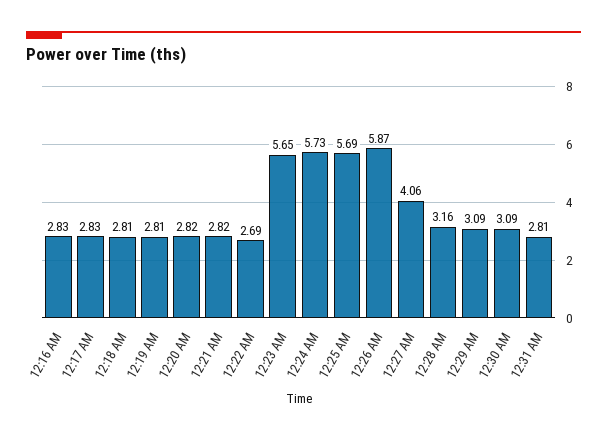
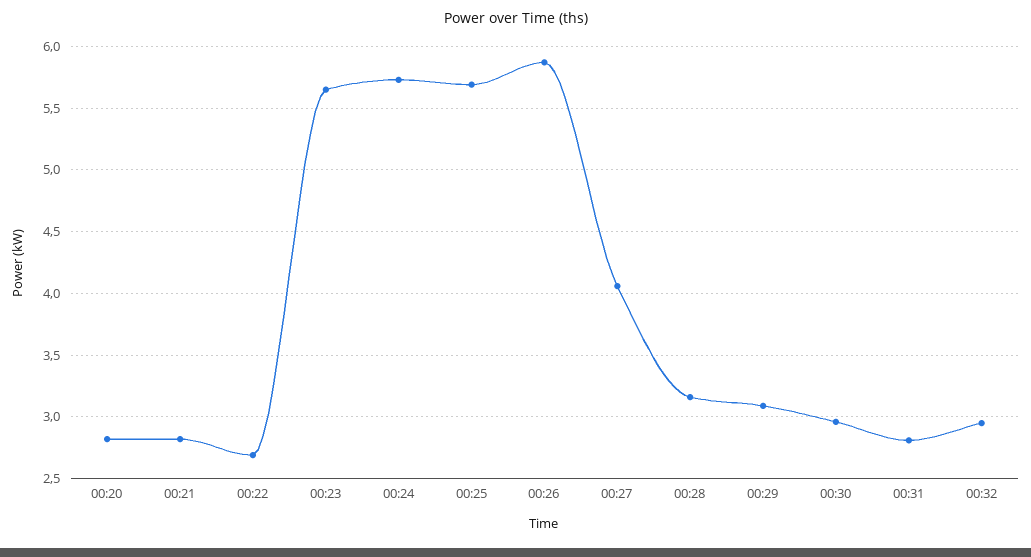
12:16 AM: 2.83 -> none
12:17 AM: 2.83 -> none
12:18 AM: 2.81 -> none
12:19 AM: 2.81 -> none
12:30 AM: 3.09 -> 2.95
00:32: none -> 2.95

